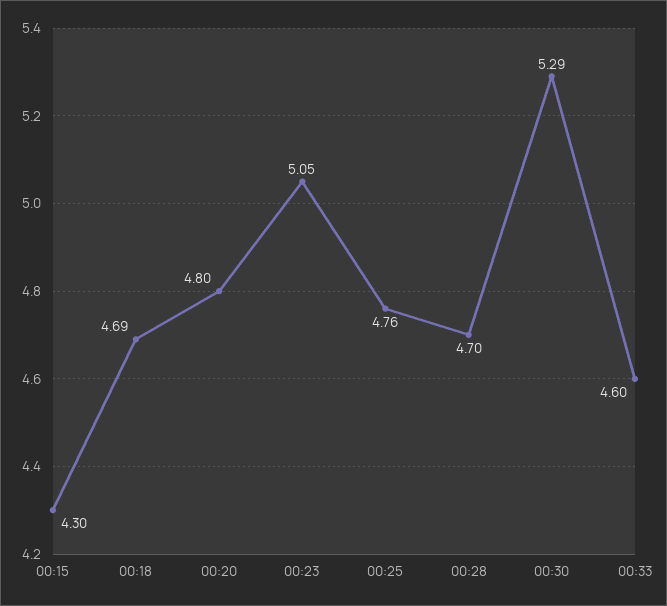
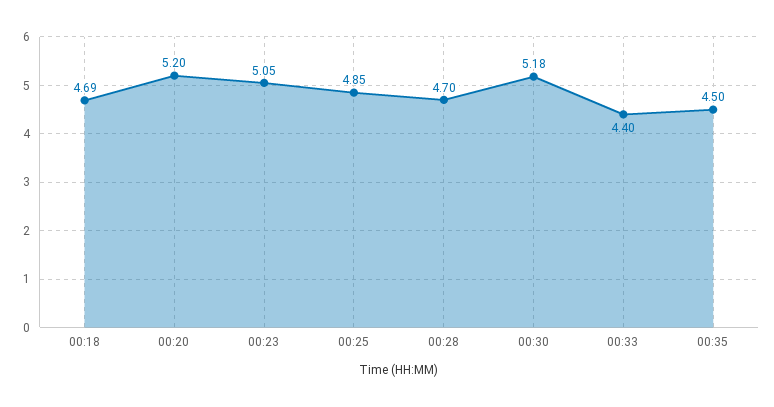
00:15: 4.3 -> none
00:20: 4.8 -> 5.2
00:25: 4.76 -> 4.85
00:30: 5.29 -> 5.18
00:33: 4.6 -> 4.4
00:35: none -> 4.5

